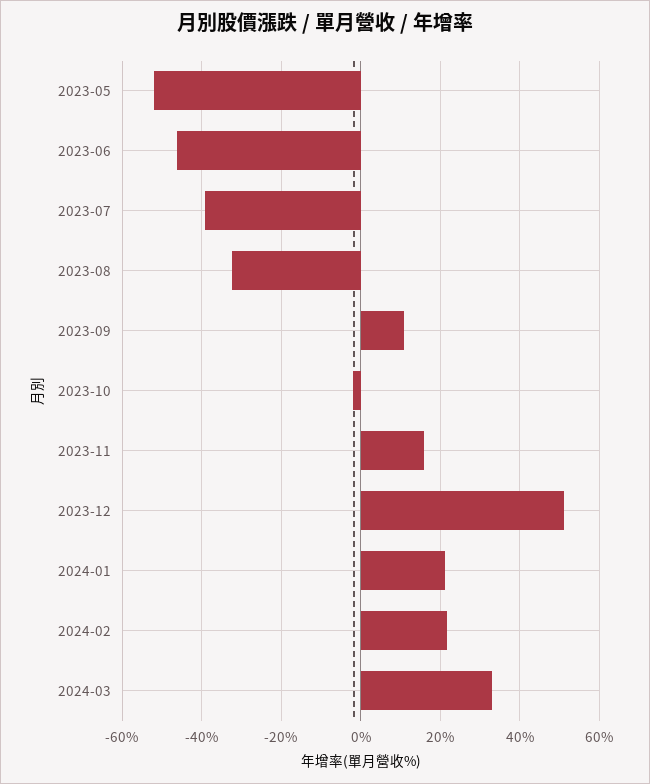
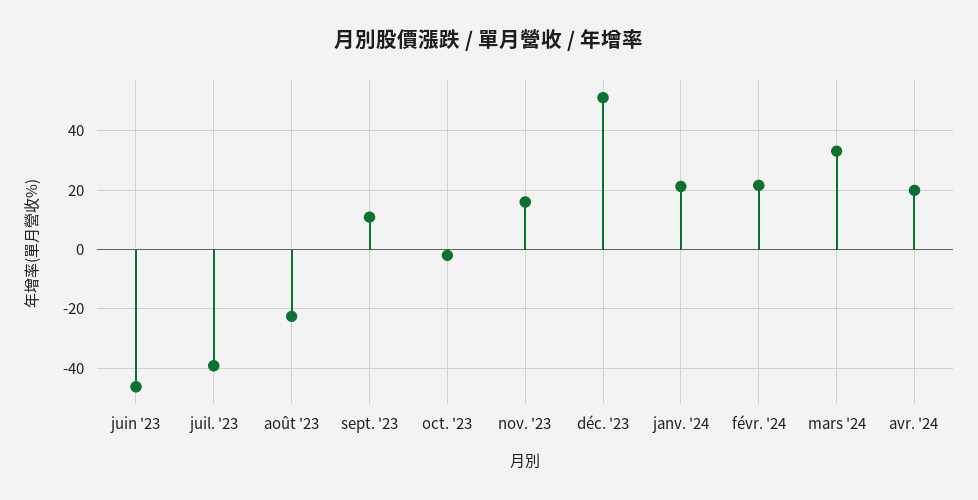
2023-05: -52 -> none
2023-08: -32 -> -22.5
avr. '24: none -> 20

